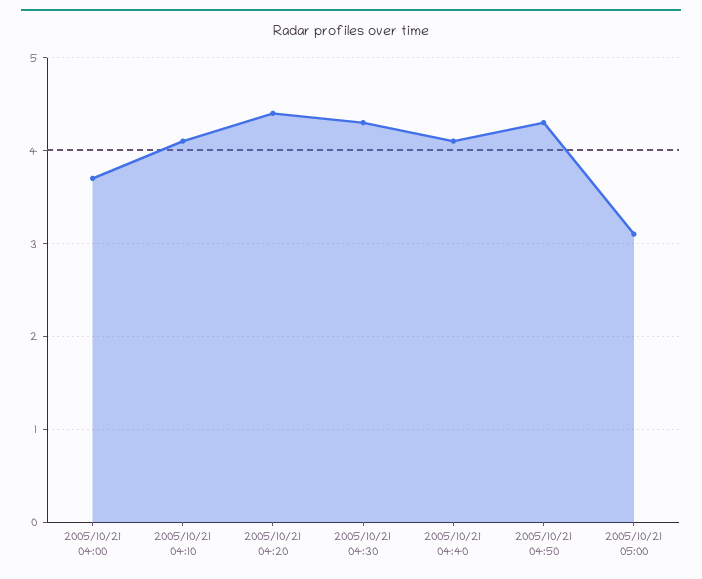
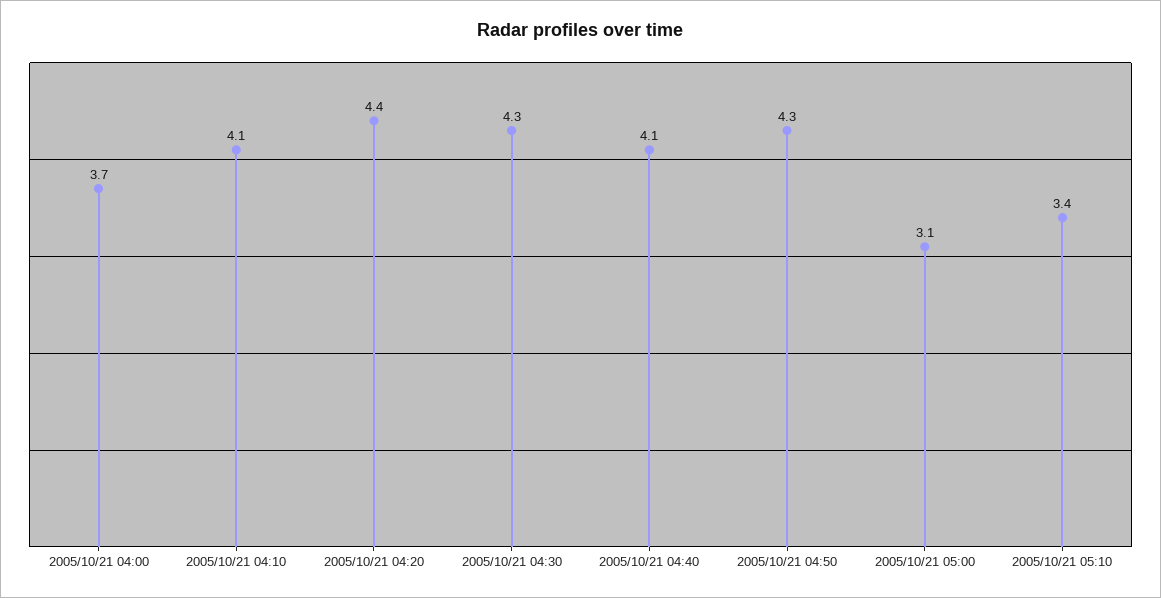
2005/10/21 05:10: none -> 3.4

